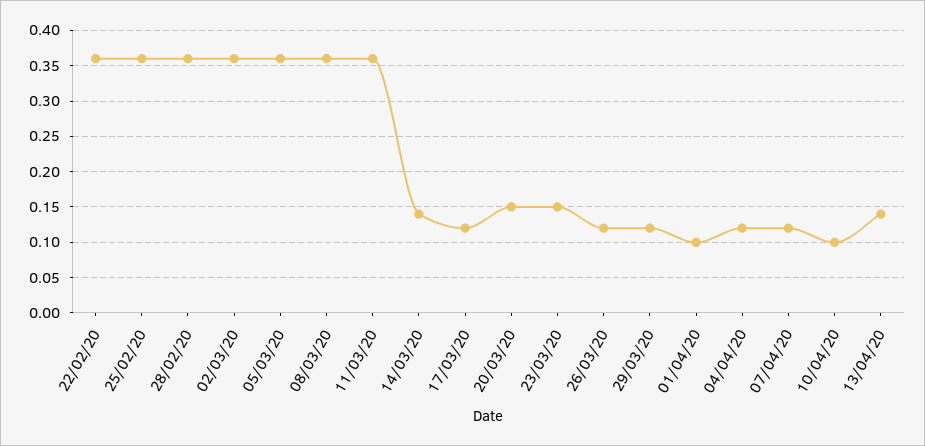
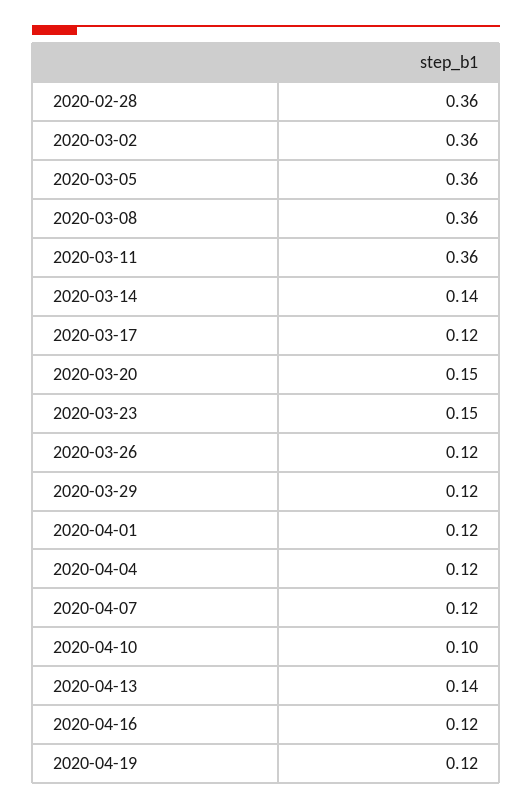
22/02/20: 0.36 -> none
25/02/20: 0.36 -> none
01/04/20: 0.1 -> 0.12
2020-04-16: none -> 0.12
2020-04-19: none -> 0.12

